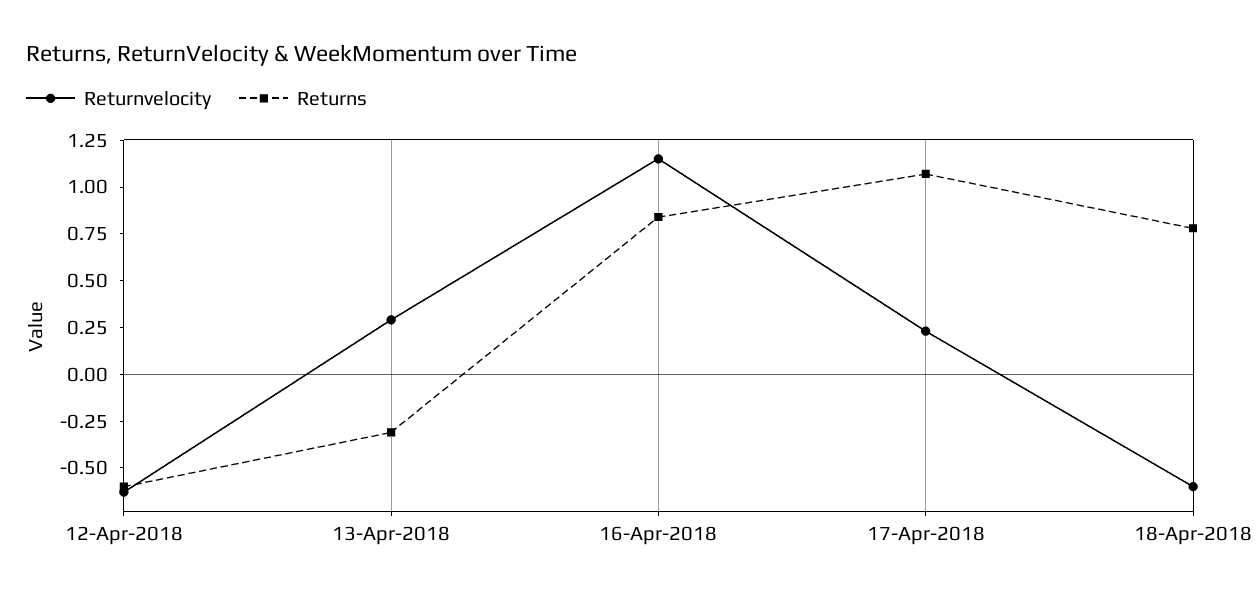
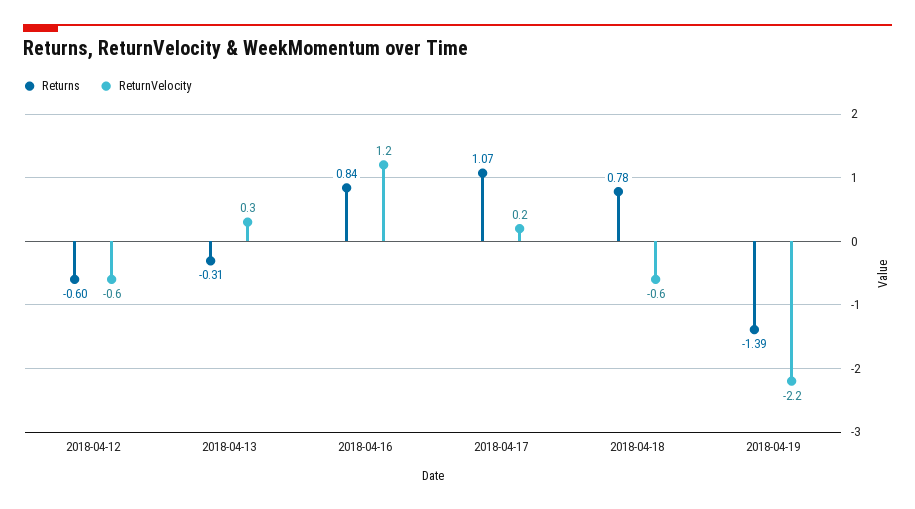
Returns, 2018-04-19: none -> -1.39
Returnvelocity, 2018-04-19: none -> -2.2

